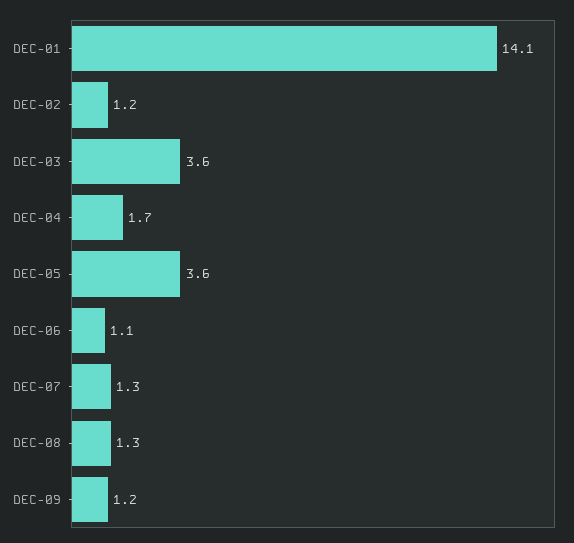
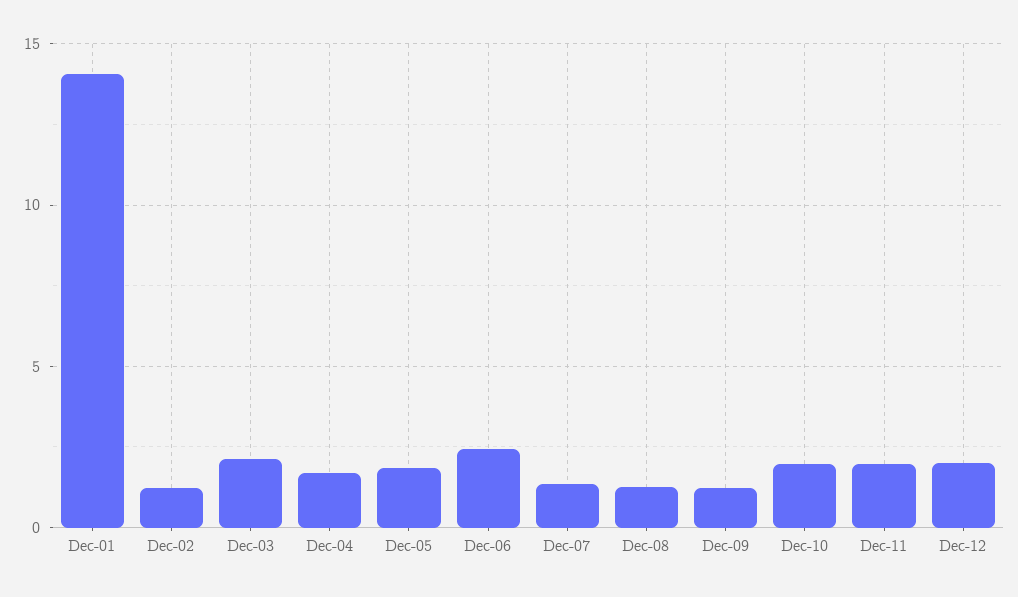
DEC-03: 3.6 -> 2
DEC-05: 3.6 -> 2
DEC-06: 1.1 -> 2.5
Dec-10: none -> 2
Dec-11: none -> 2
Dec-12: none -> 2

